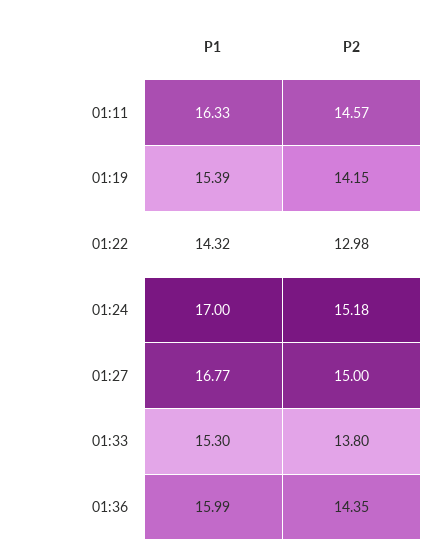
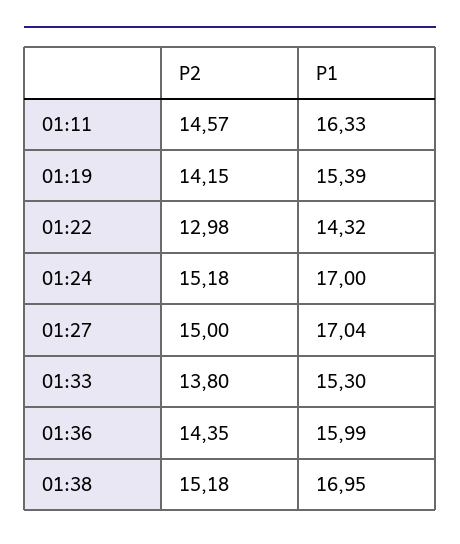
P1, 01:27: 16.77 -> 17.04
P2, 01:38: none -> 15.18
P1, 01:38: none -> 16.95

